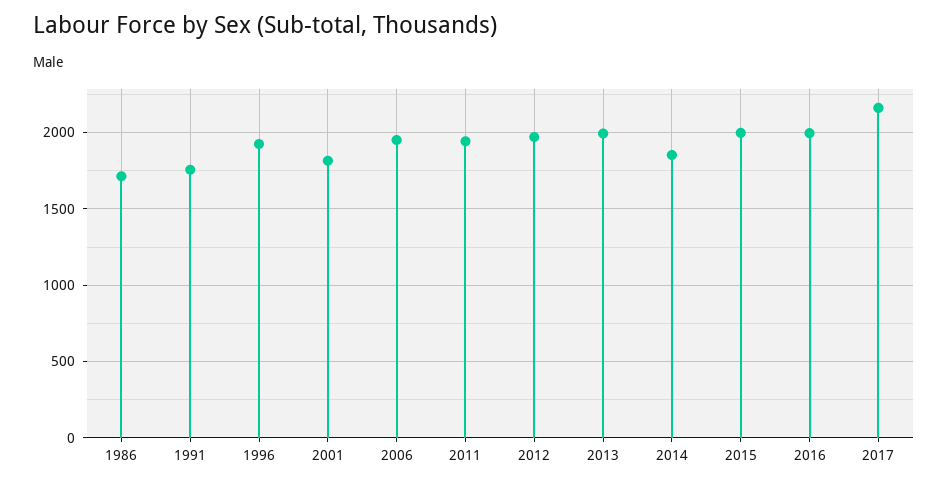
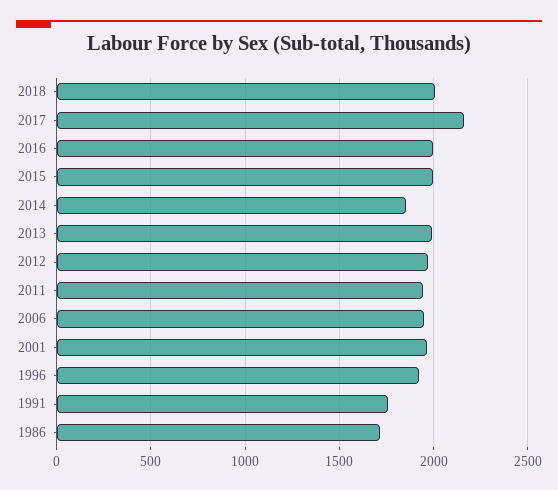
2001: 1800 -> 1950
2018: none -> 2000

